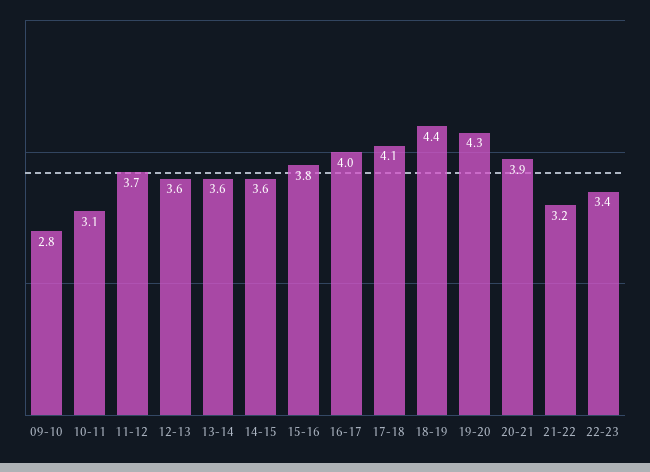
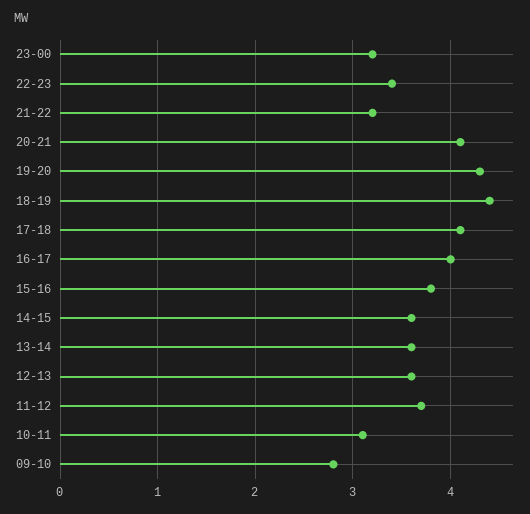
20-21: 3.9 -> 4.1
23-00: none -> 3.2

